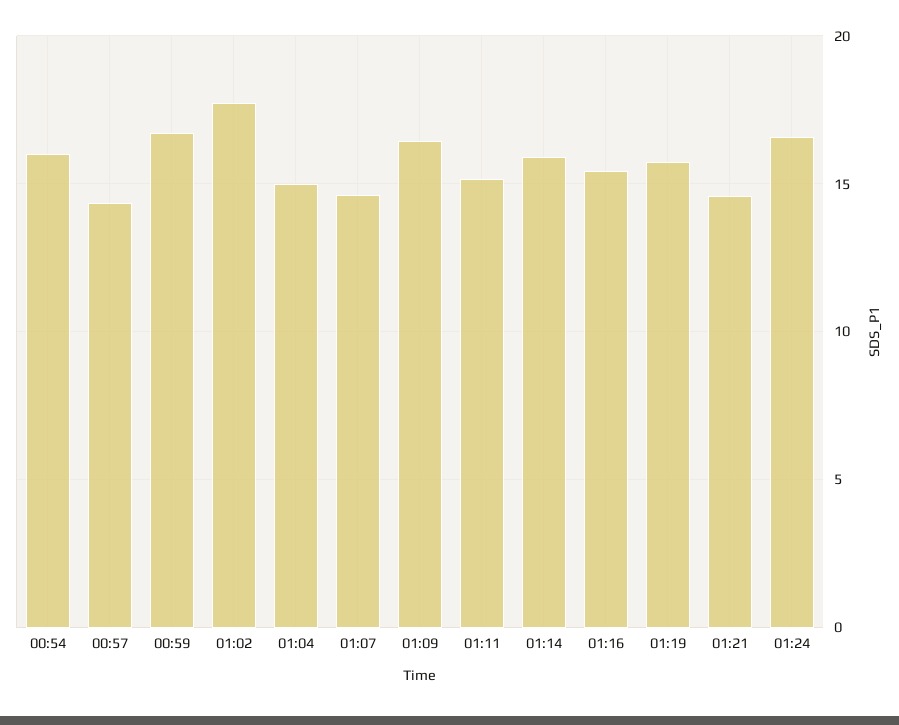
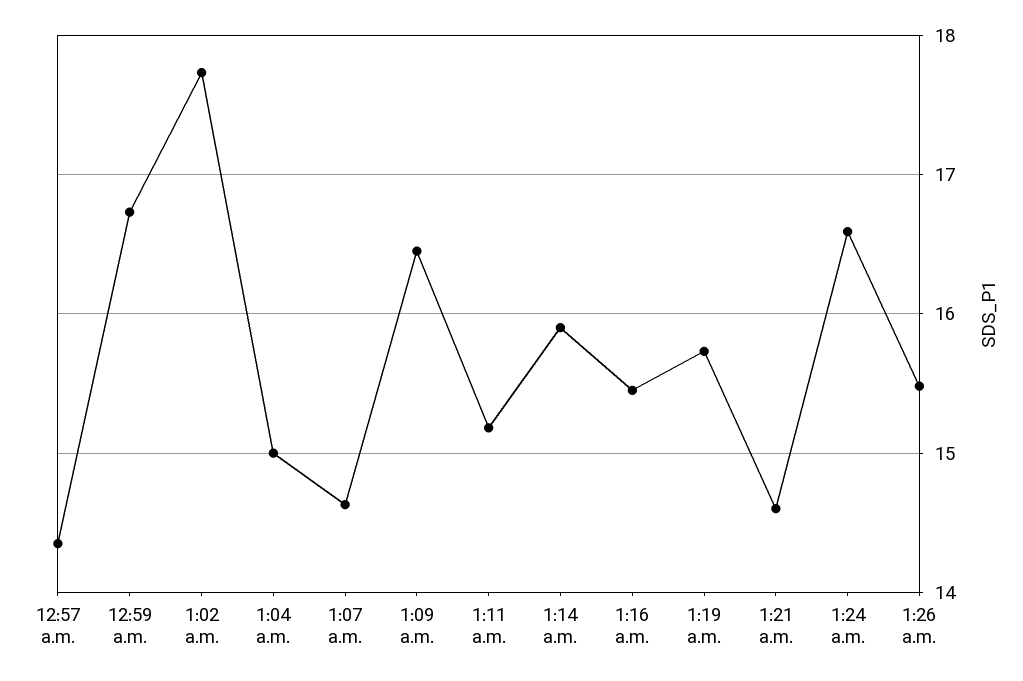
00:54: 16 -> none
1:26 a.m.: none -> 15.5

